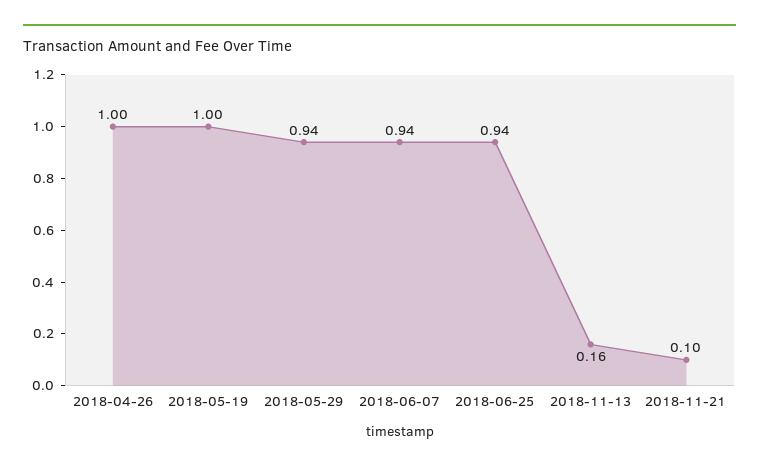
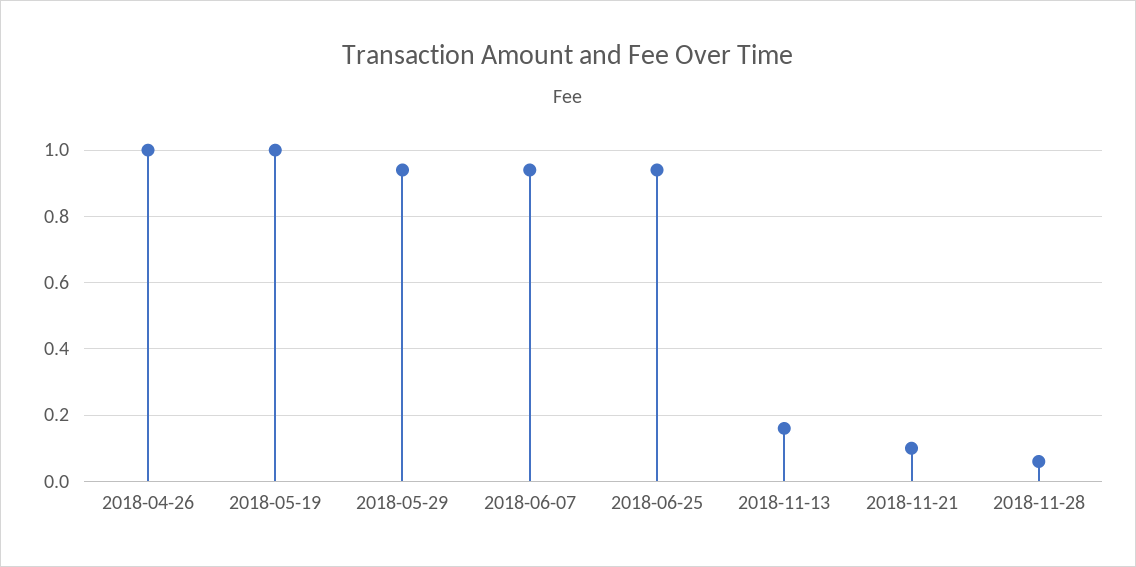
2018-11-28: none -> 0.05

